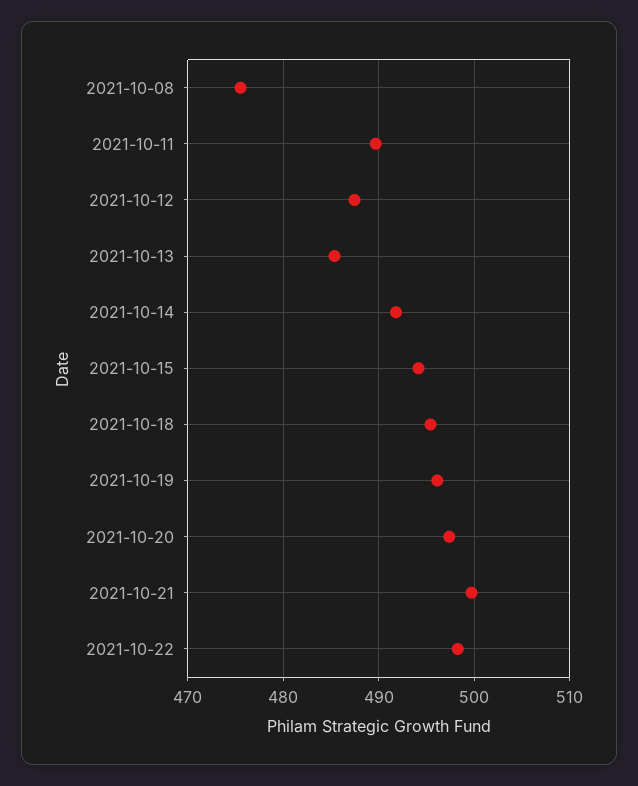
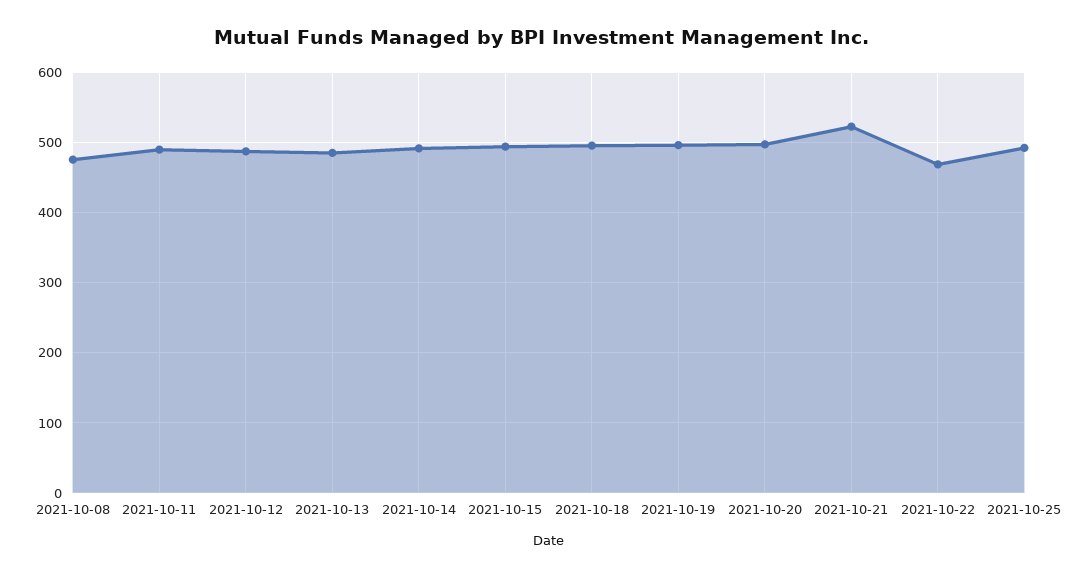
2021-10-21: 500 -> 520
2021-10-22: 498 -> 470
2021-10-25: none -> 490

